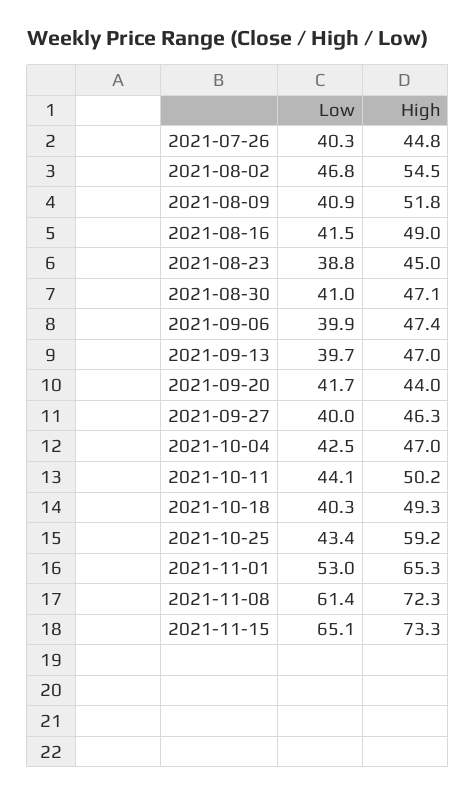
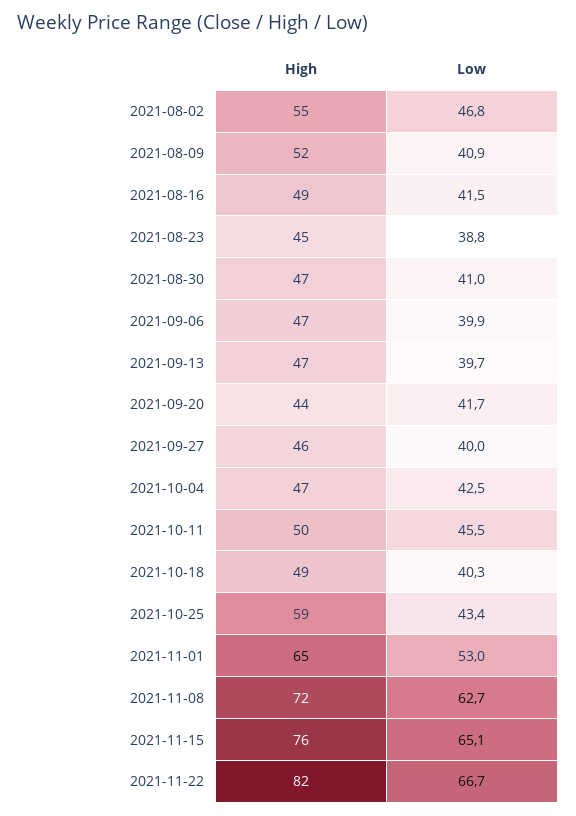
Low, 2021-07-26: 40.3 -> none
High, 2021-07-26: 44.8 -> none
Low, 2021-10-11: 44.1 -> 45.5
Low, 2021-11-08: 61.4 -> 62.7
High, 2021-11-15: 73.3 -> 76
High, 2021-11-22: none -> 82
Low, 2021-11-22: none -> 66.7

